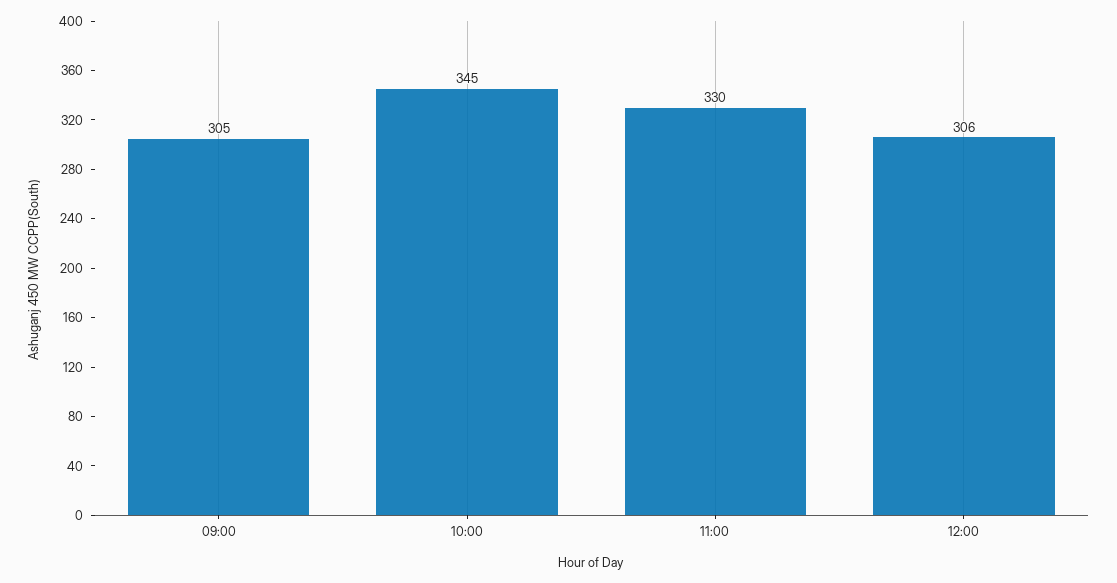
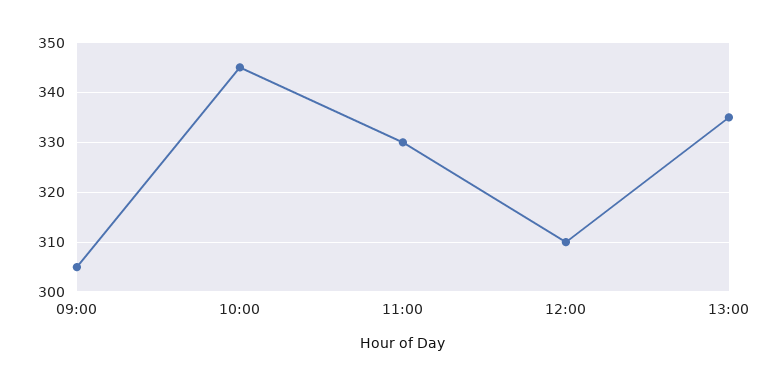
12:00: 306 -> 310
13:00: none -> 335

